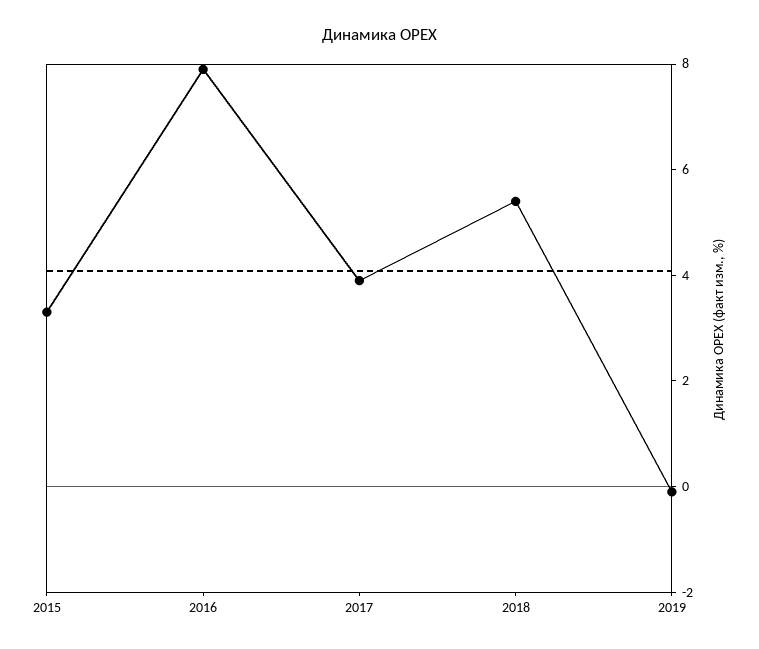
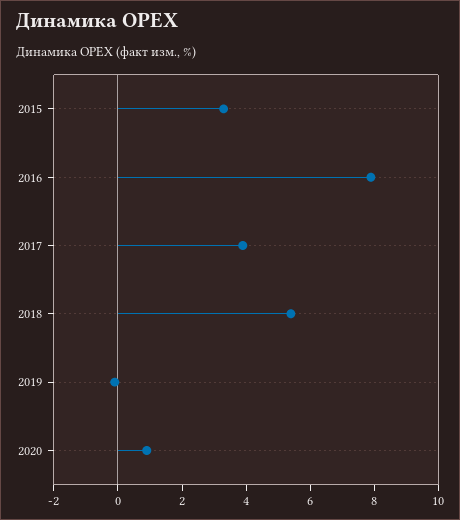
2020: none -> 1

